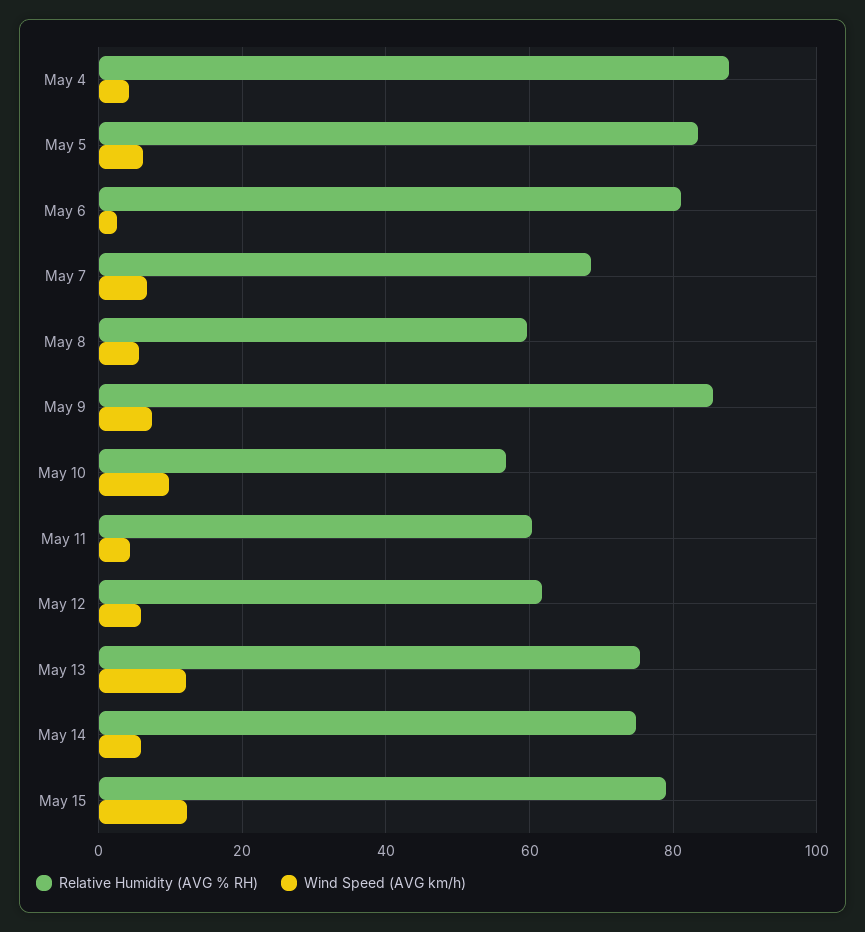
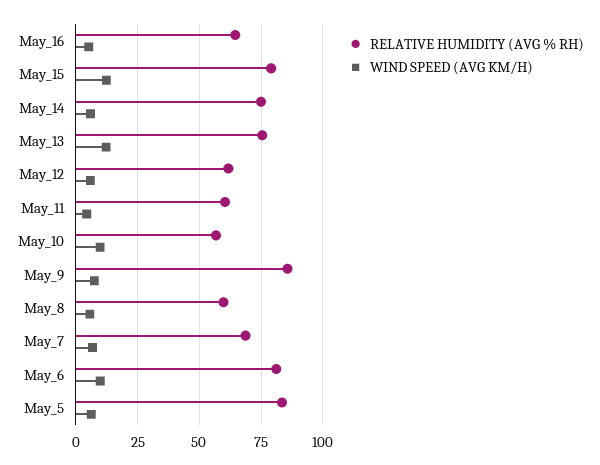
Relative Humidity (AVG % RH), May 4: 88 -> none
Wind Speed (AVG km/h), May 4: 4 -> none
Wind Speed (AVG km/h), May 6: 2 -> 10
Relative Humidity (AVG % RH), May_16: none -> 65
Wind Speed (AVG km/h), May_16: none -> 5

